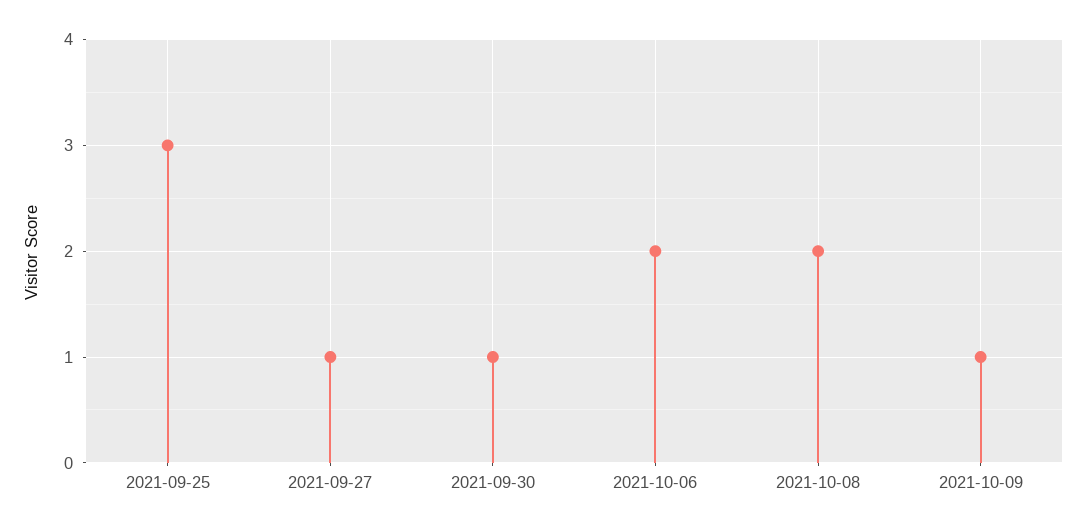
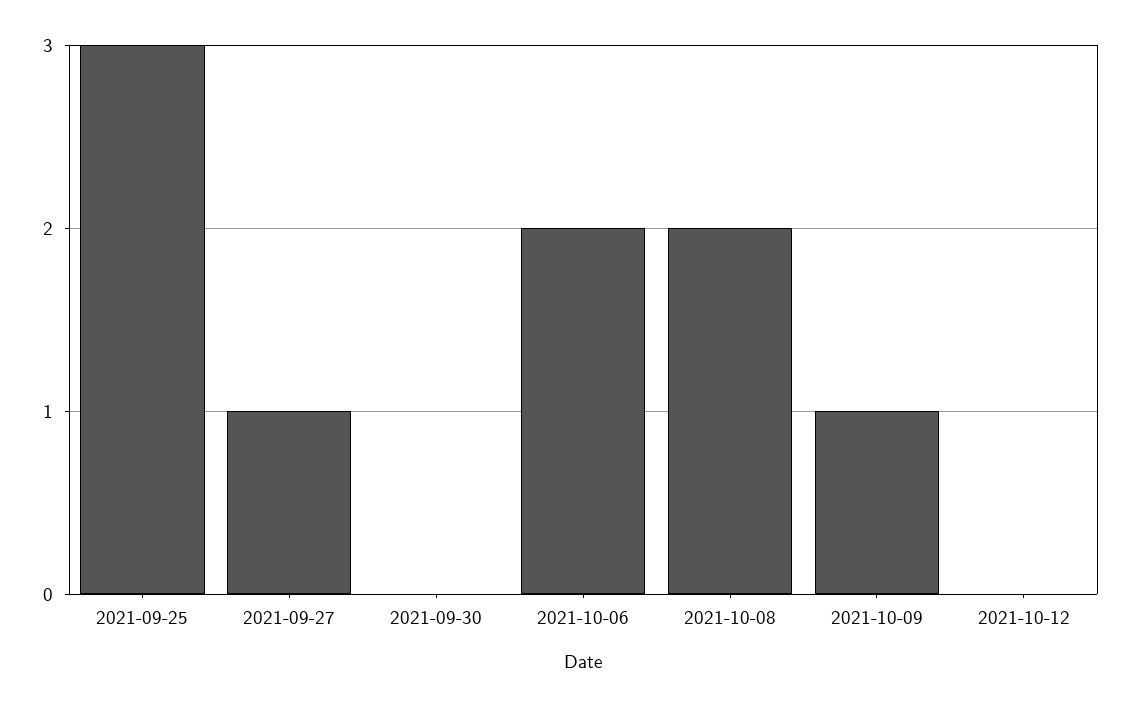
2021-09-30: 1 -> 0
2021-10-12: none -> 0

